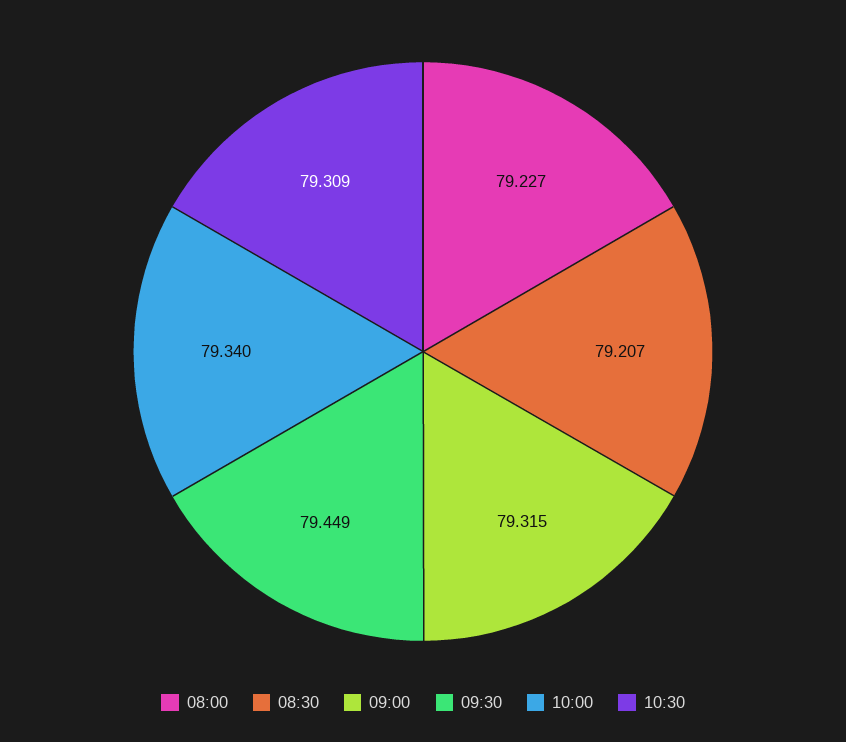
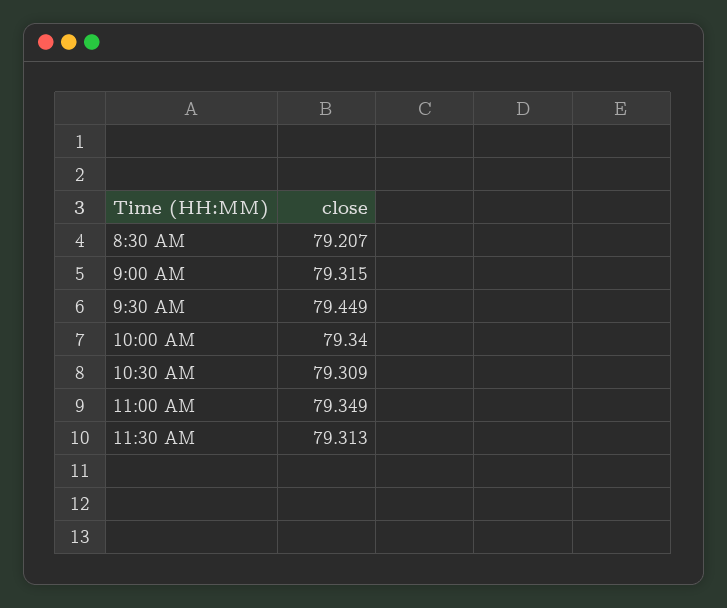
08:00: 79.227 -> none
11:00 AM: none -> 79.349
11:30 AM: none -> 79.313

